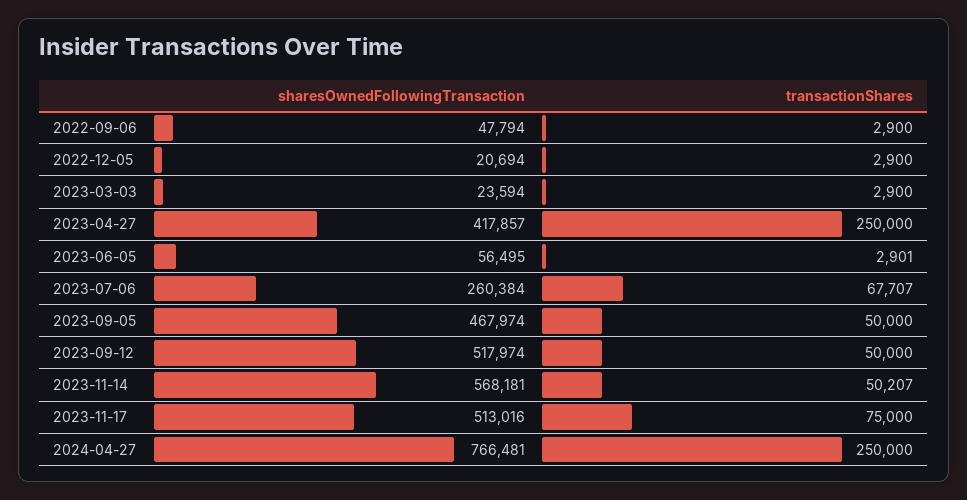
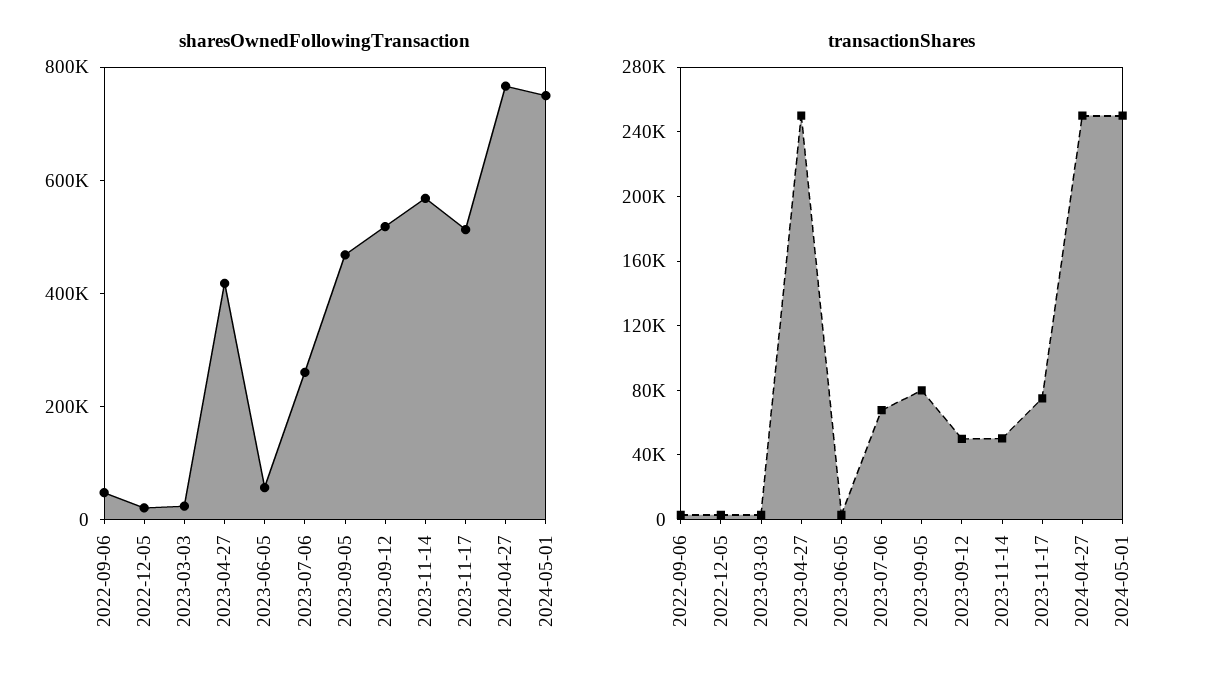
transactionShares, 2023-09-05: 50000 -> 80000
sharesOwnedFollowingTransaction, 2024-05-01: none -> 750000
transactionShares, 2024-05-01: none -> 250000

